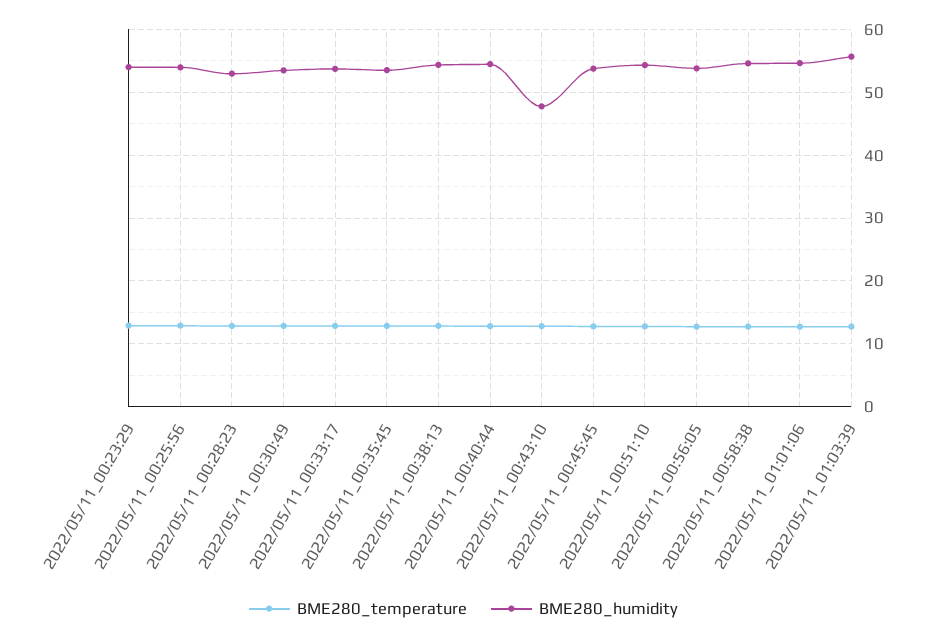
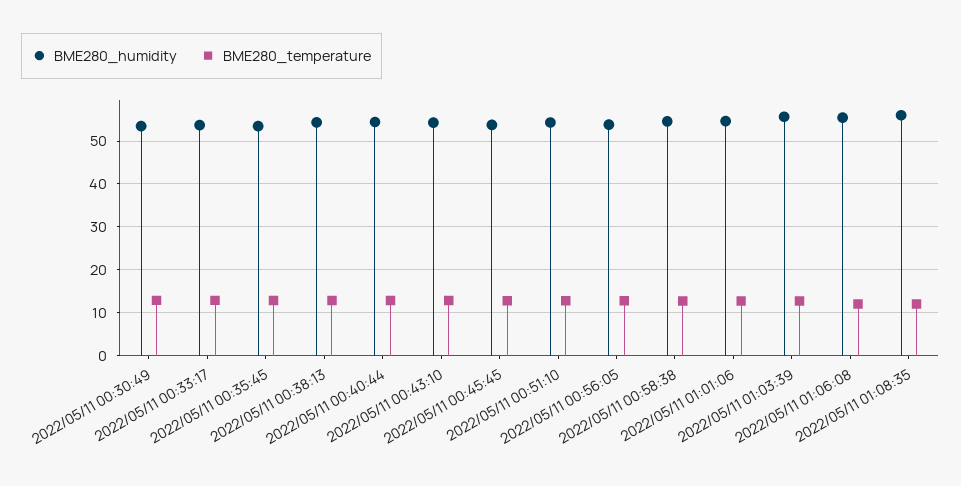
BME280_temperature, 2022/05/11_00:23:29: 13 -> none
BME280_humidity, 2022/05/11_00:23:29: 54 -> none
BME280_temperature, 2022/05/11_00:25:56: 13 -> none
BME280_humidity, 2022/05/11_00:25:56: 54 -> none
BME280_temperature, 2022/05/11_00:28:23: 13 -> none
BME280_humidity, 2022/05/11_00:28:23: 53 -> none
BME280_humidity, 2022/05/11_00:43:10: 48 -> 54
BME280_humidity, 2022/05/11 01:06:08: none -> 56
BME280_temperature, 2022/05/11 01:06:08: none -> 12
BME280_humidity, 2022/05/11 01:08:35: none -> 56
BME280_temperature, 2022/05/11 01:08:35: none -> 12

